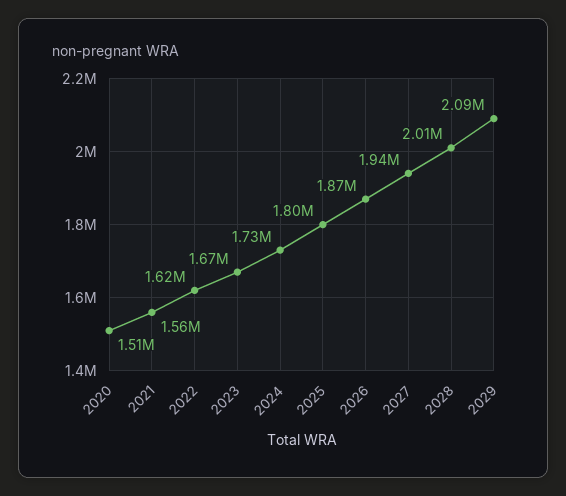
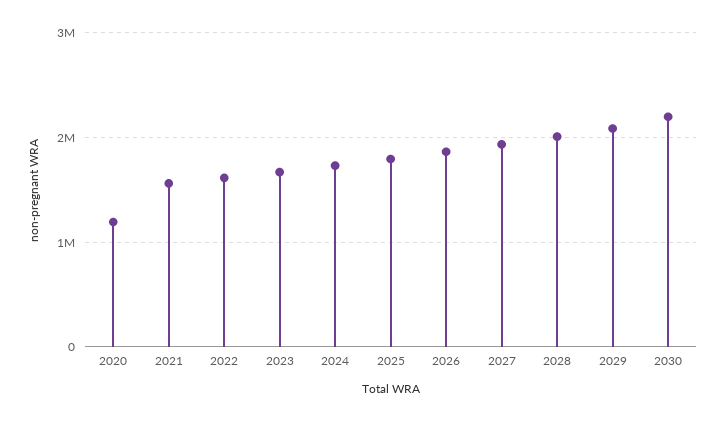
2020: 1510000 -> 1200000
2030: none -> 2200000

